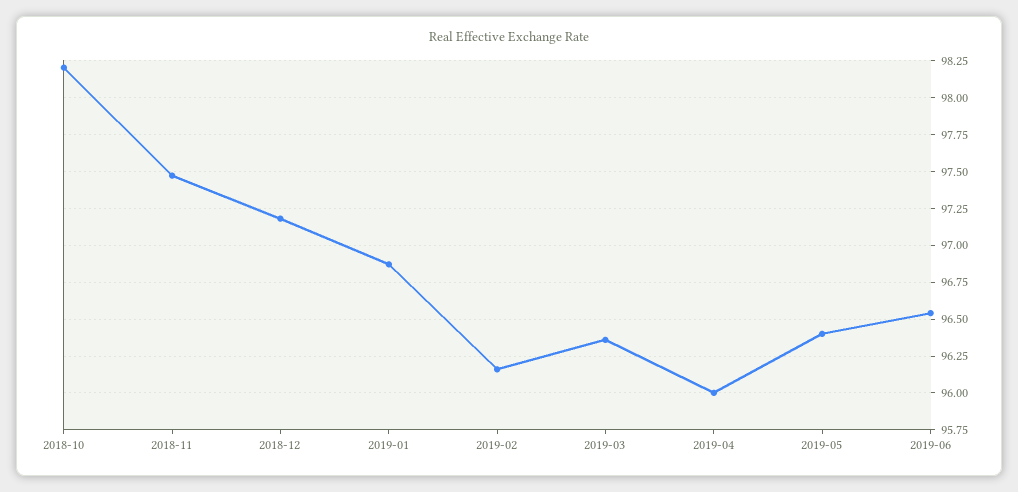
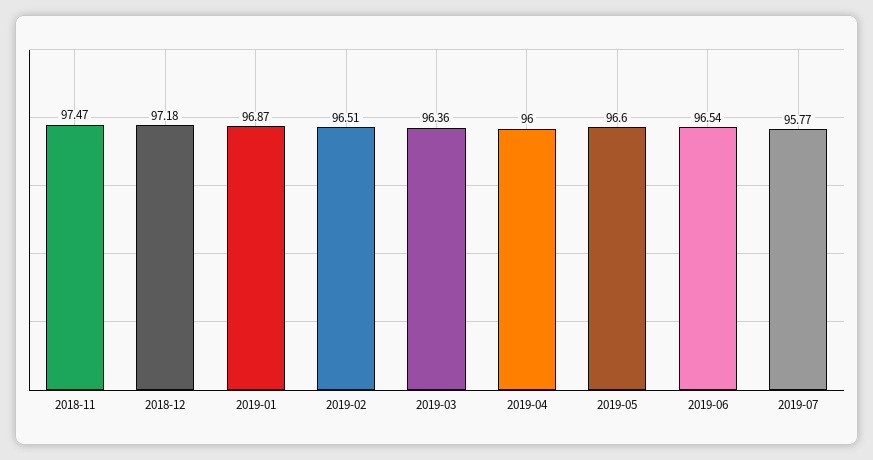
2018-10: 98.2 -> none
2019-02: 96.15 -> 96.51
2019-05: 96.4 -> 96.6
2019-07: none -> 95.77

